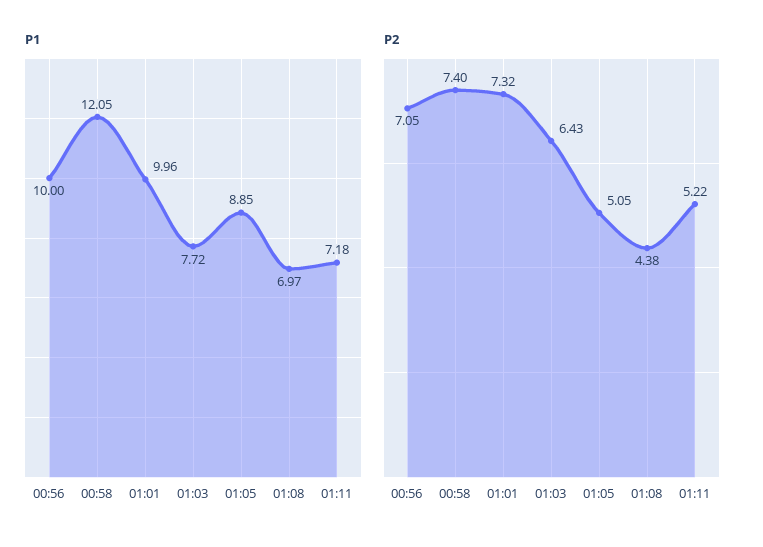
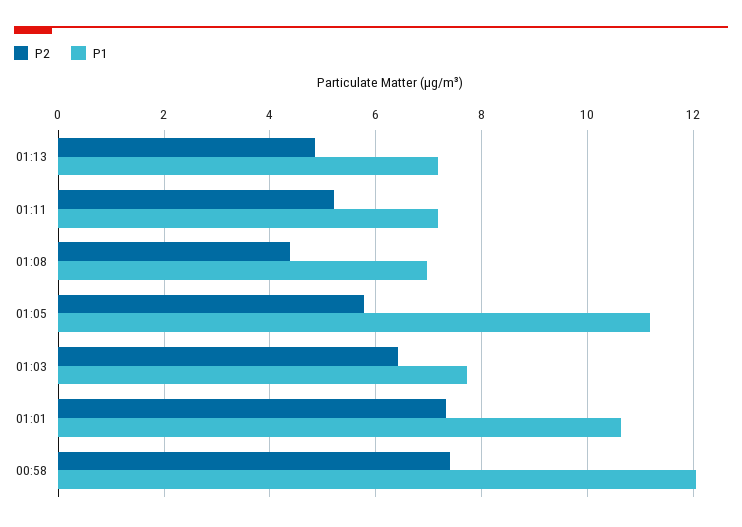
P1, 00:56: 10 -> none
P1, 01:01: 9.96 -> 10.6
P1, 01:05: 8.85 -> 11.2
P2, 00:56: 7.05 -> none
P2, 01:05: 5.05 -> 5.8
P2, 01:13: none -> 4.8
P1, 01:13: none -> 7.2

